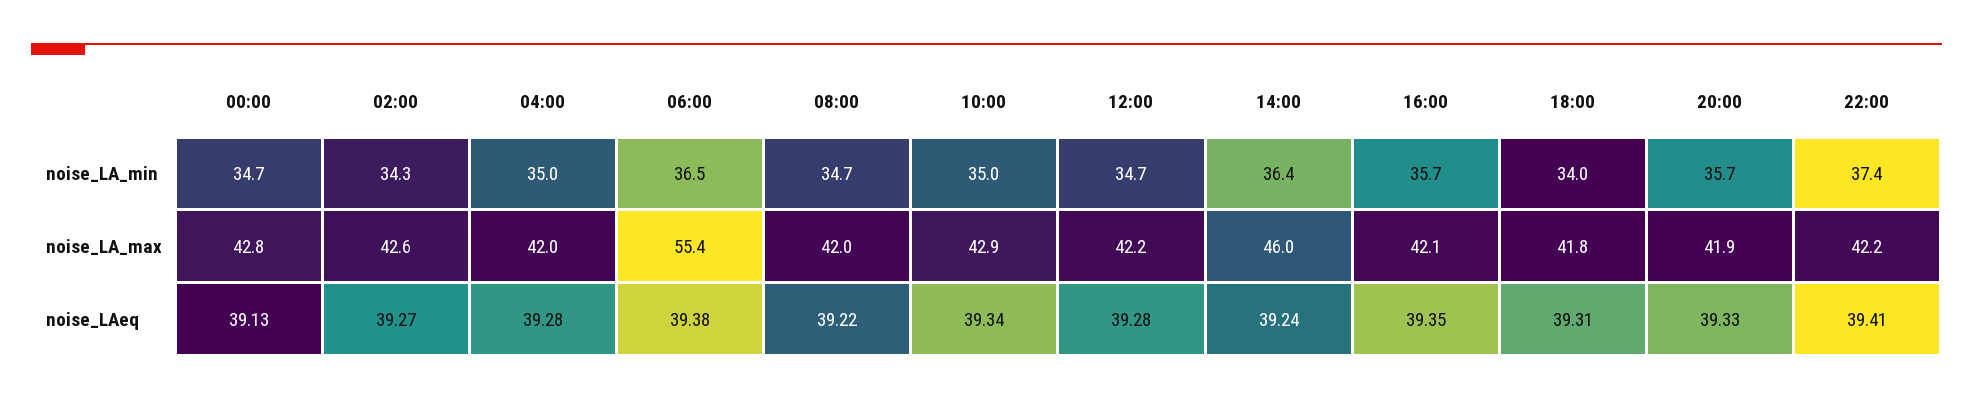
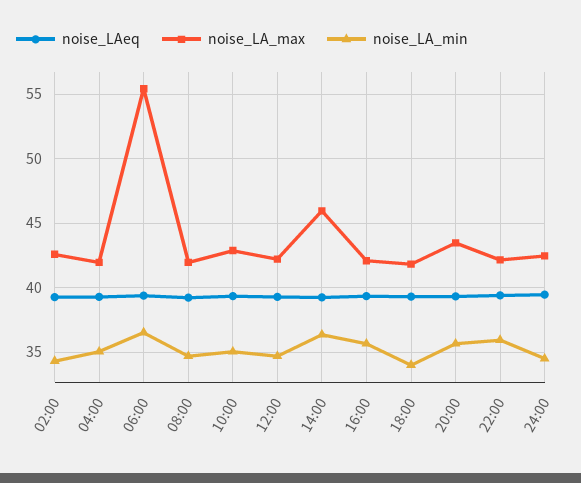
noise_LA_min, 00:00: 34.7 -> none
noise_LA_min, 22:00: 37.4 -> 36
noise_LA_max, 00:00: 42.8 -> none
noise_LA_max, 20:00: 41.9 -> 43.5
noise_LAeq, 00:00: 39.13 -> none
noise_LAeq, 24:00: none -> 39.5
noise_LA_max, 24:00: none -> 42.5
noise_LA_min, 24:00: none -> 34.5

